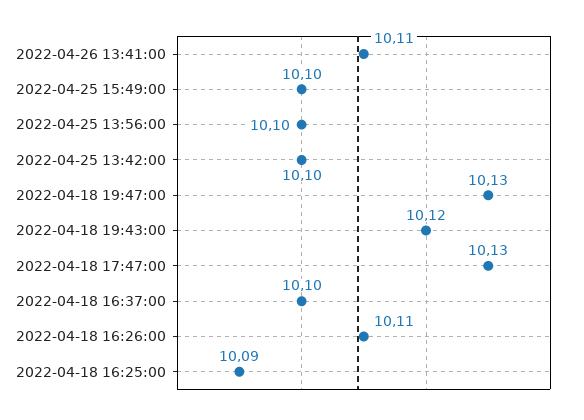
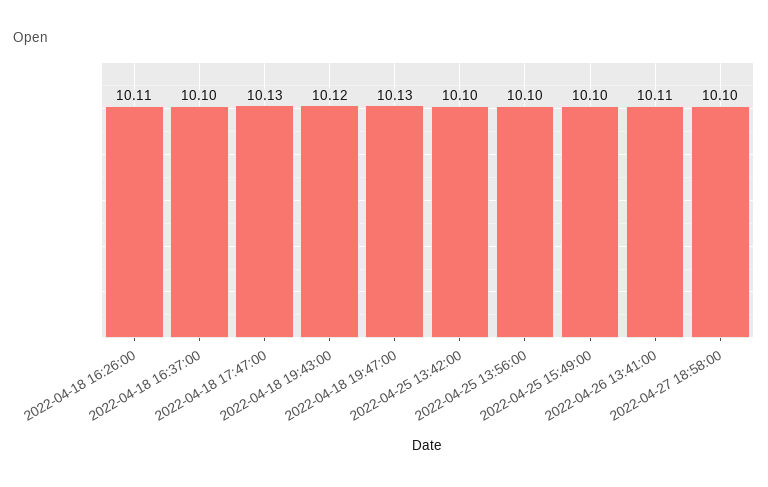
2022-04-18 16:25:00: 10.09 -> none
2022-04-27 18:58:00: none -> 10.1

